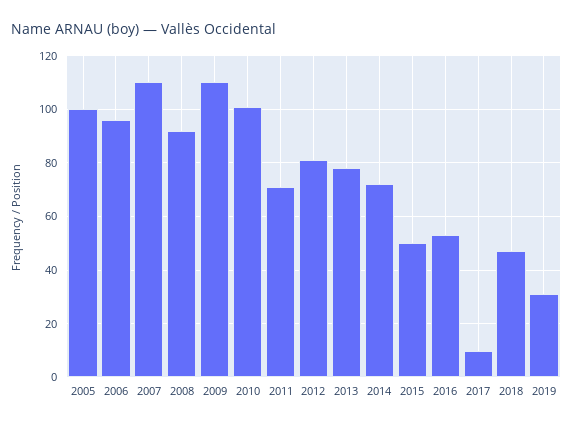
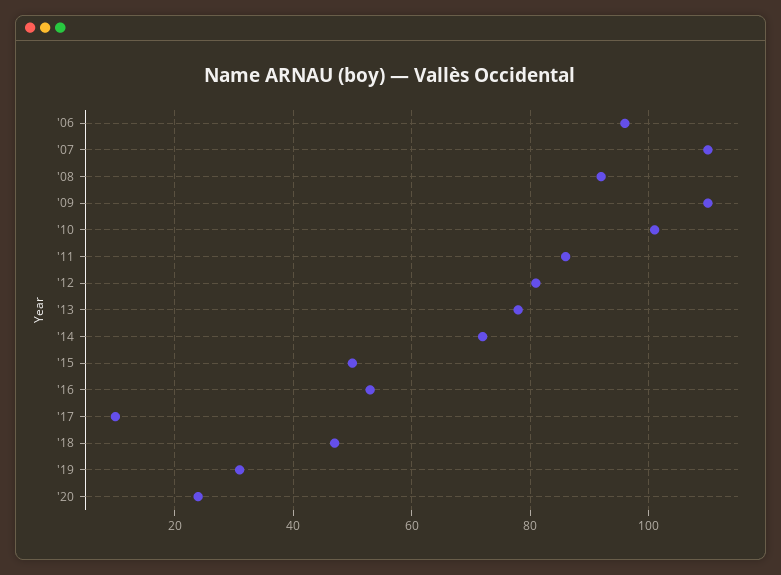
2005: 100 -> none
2011: 70 -> 85
'20: none -> 25

